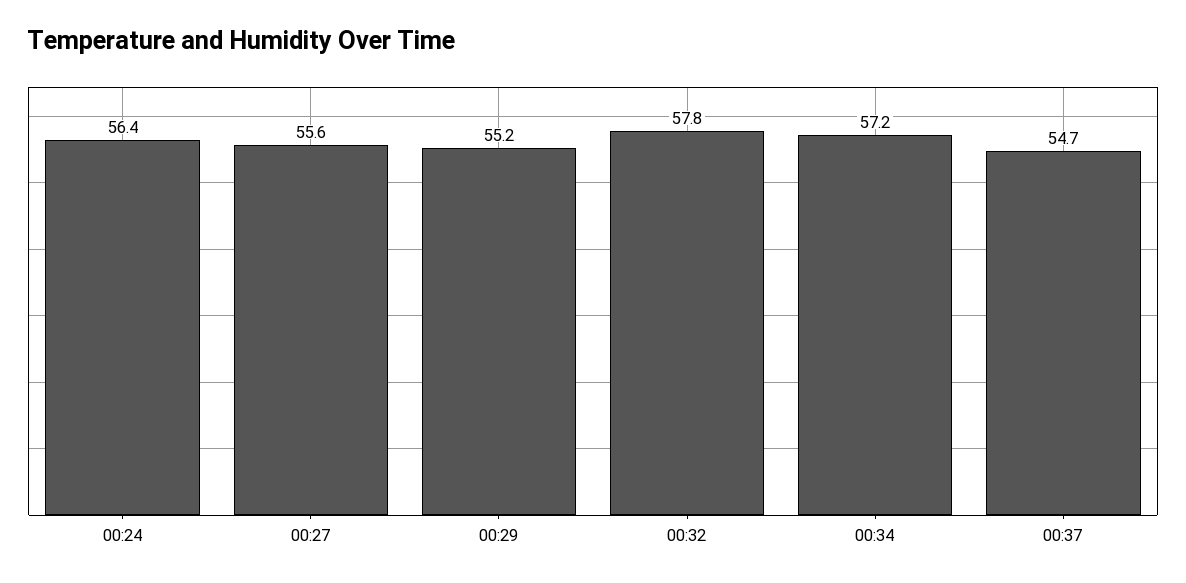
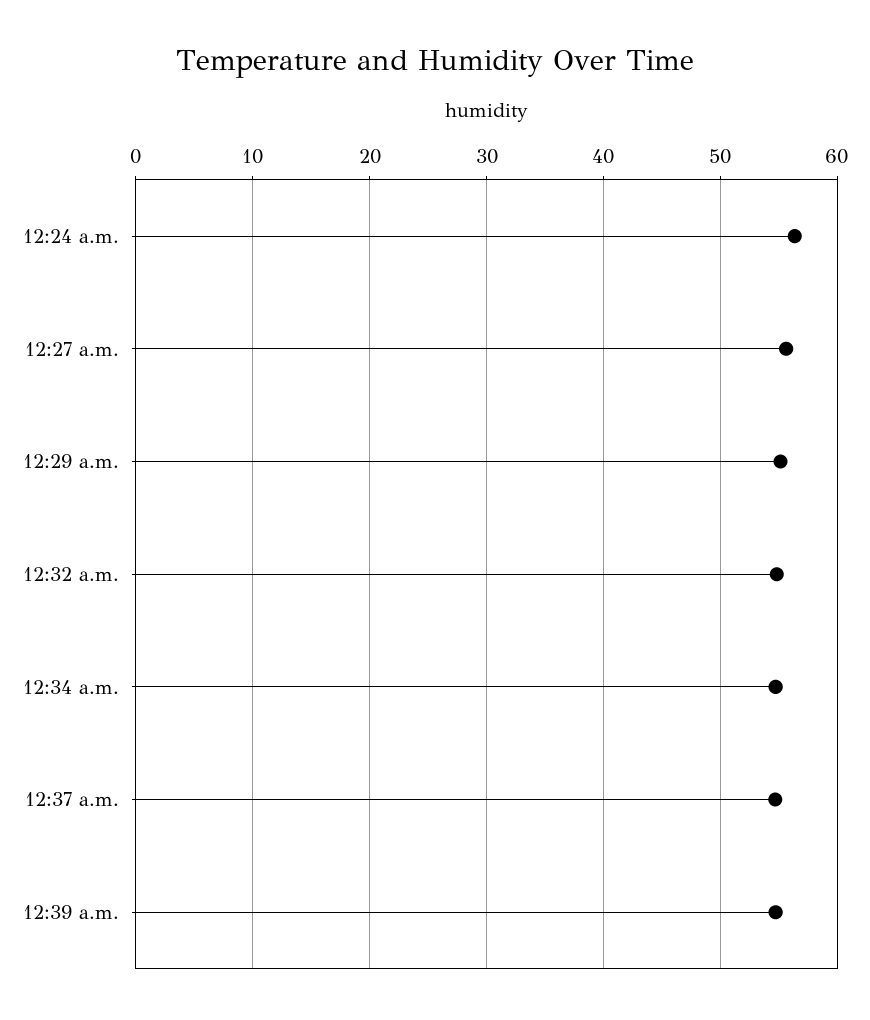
00:32: 57.8 -> 55
00:34: 57.2 -> 55
12:39 a.m.: none -> 55

